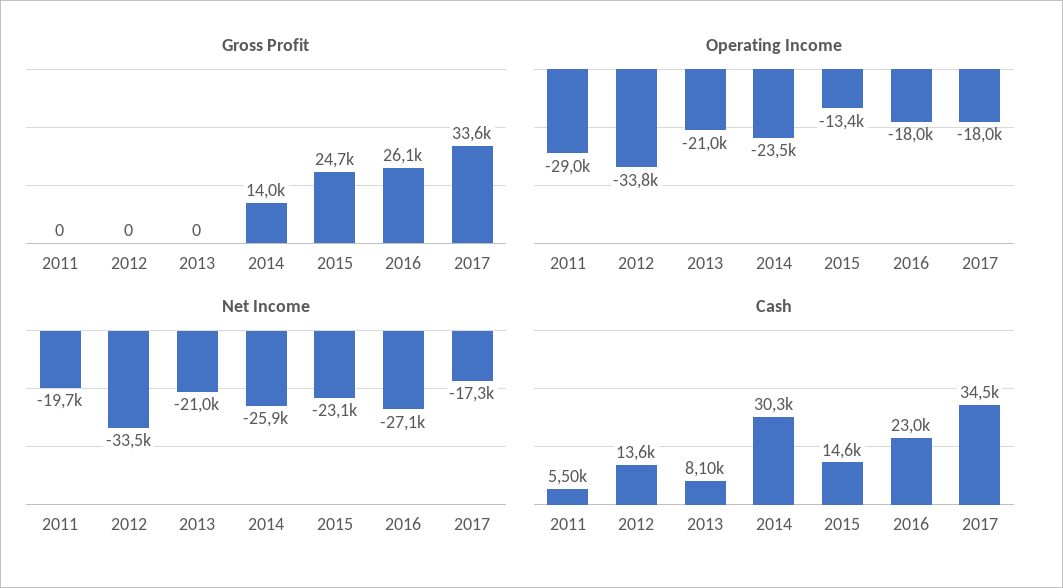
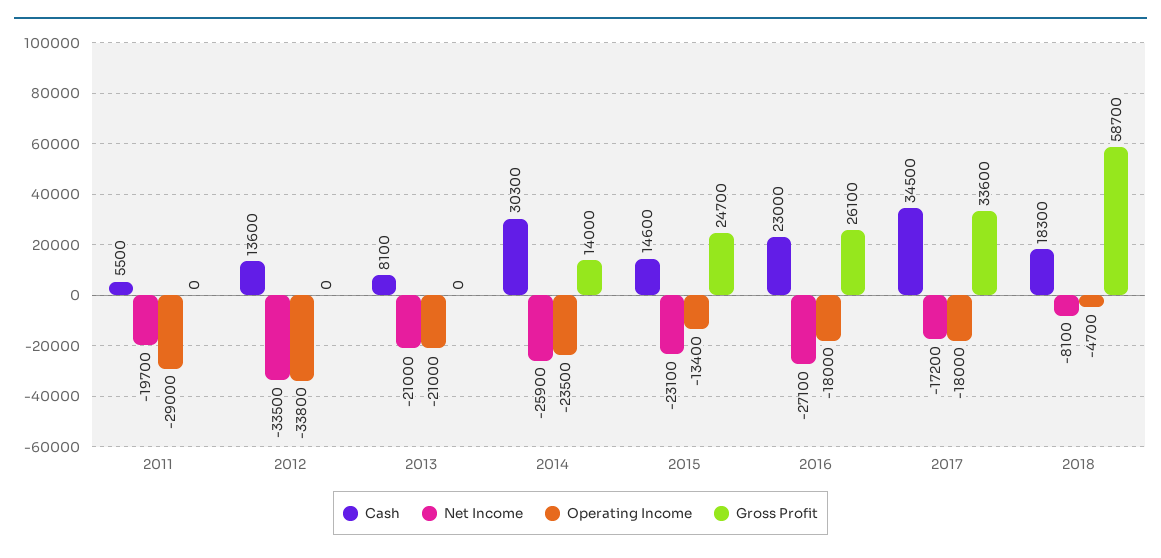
Net Income, 2017: -17300 -> -17200
Cash, 2018: none -> 18300
Net Income, 2018: none -> -8100
Operating Income, 2018: none -> -4700
Gross Profit, 2018: none -> 58700

